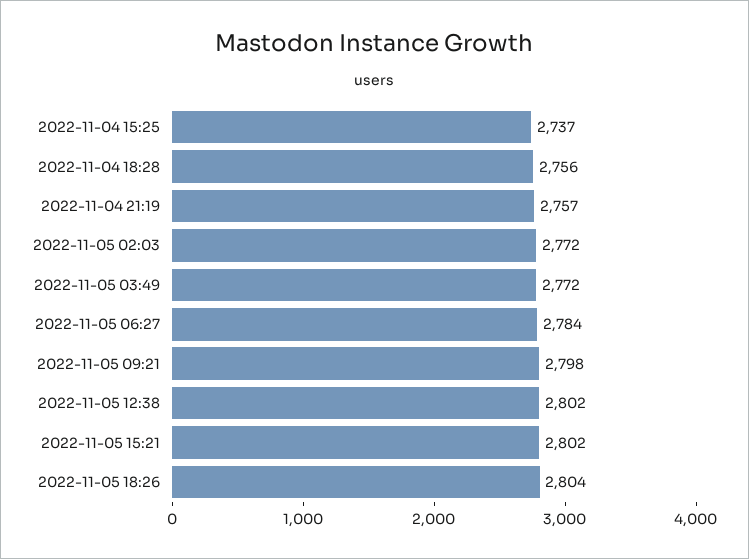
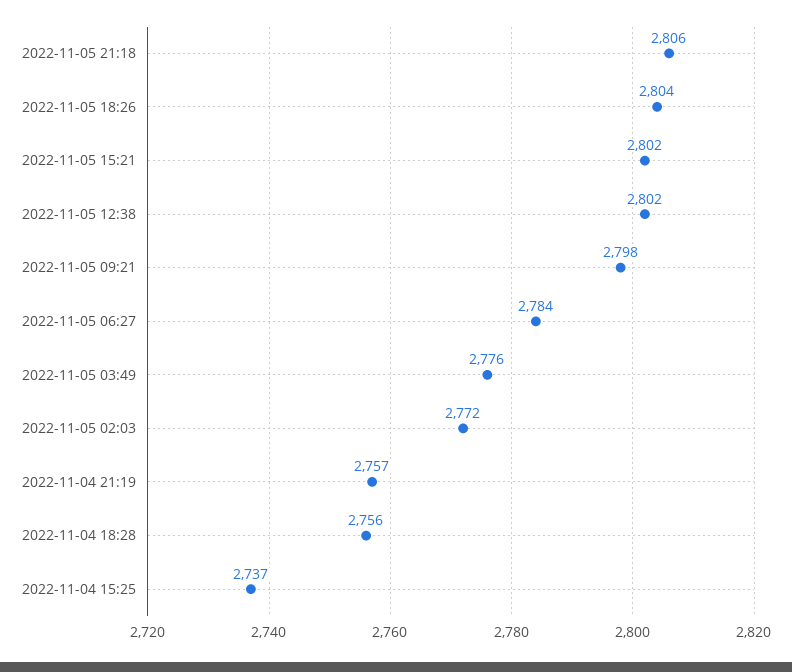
2022-11-05 03:49: 2772 -> 2776
2022-11-05 21:18: none -> 2806

